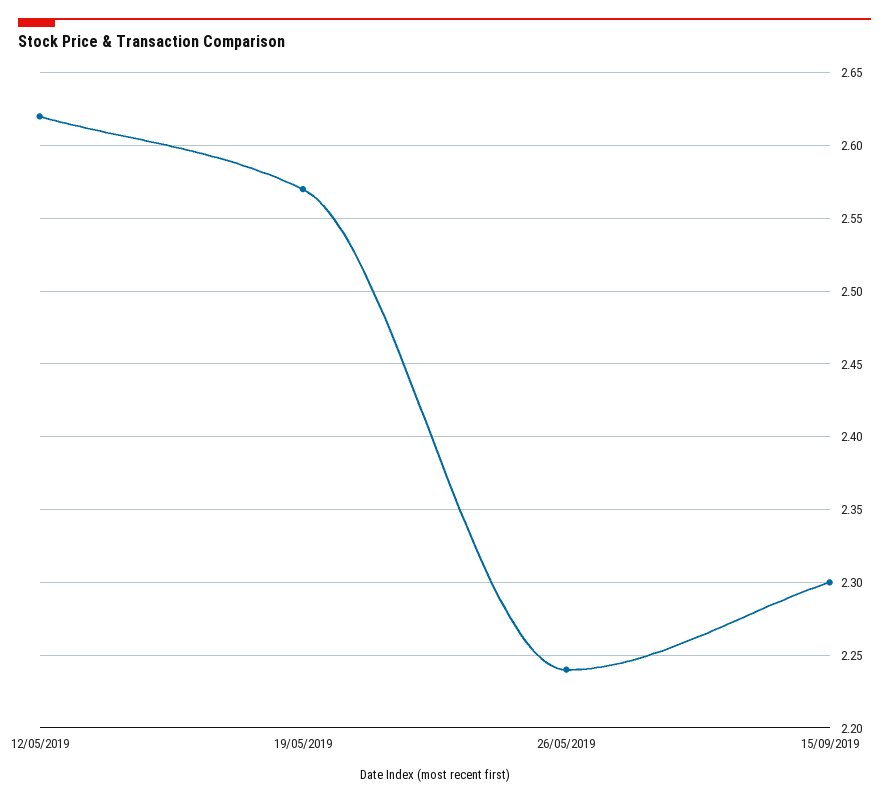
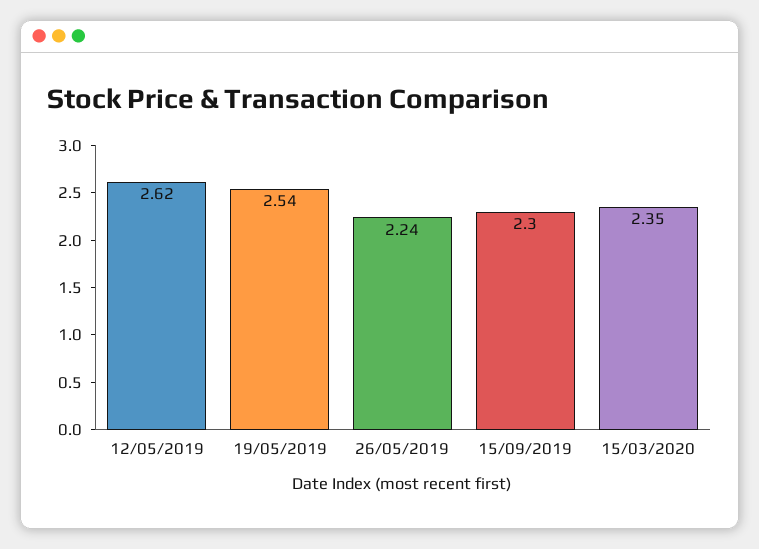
19/05/2019: 2.57 -> 2.54
15/03/2020: none -> 2.35

